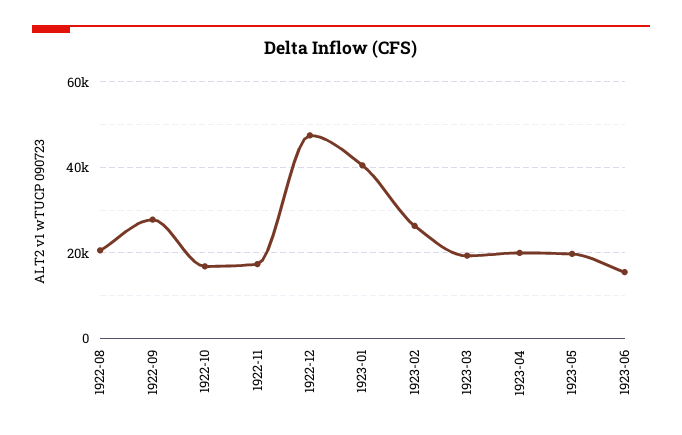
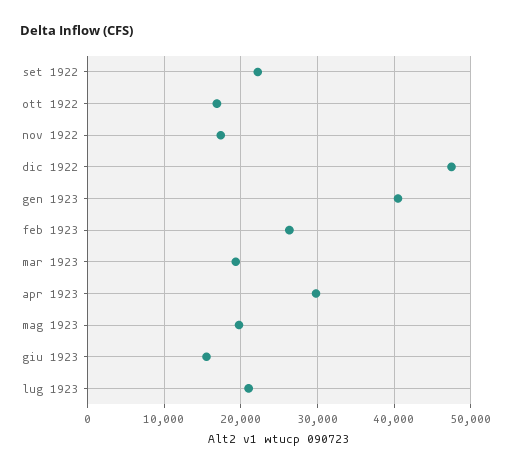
1922-08: 20000 -> none
1922-09: 28000 -> 22000
1923-04: 20000 -> 30000
lug 1923: none -> 21000

